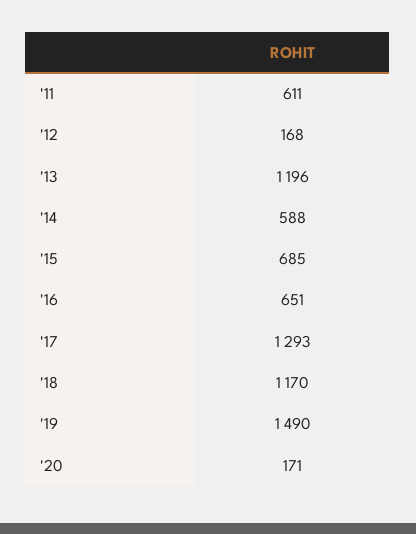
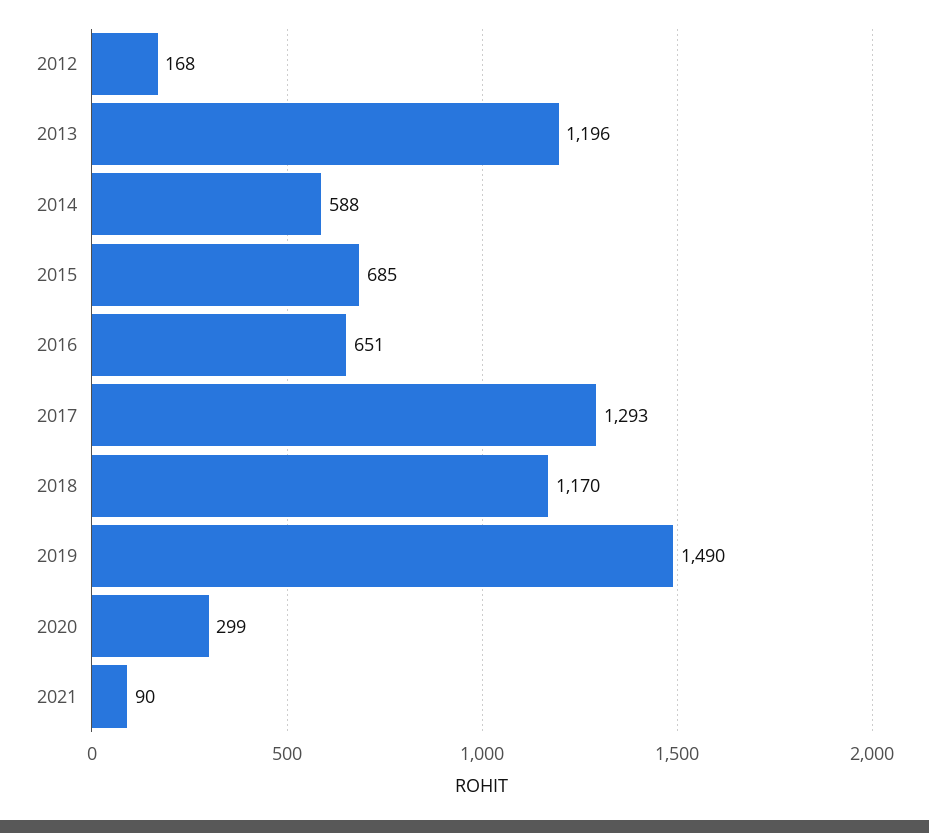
'11: 611 -> none
'20: 171 -> 299
2021: none -> 90

